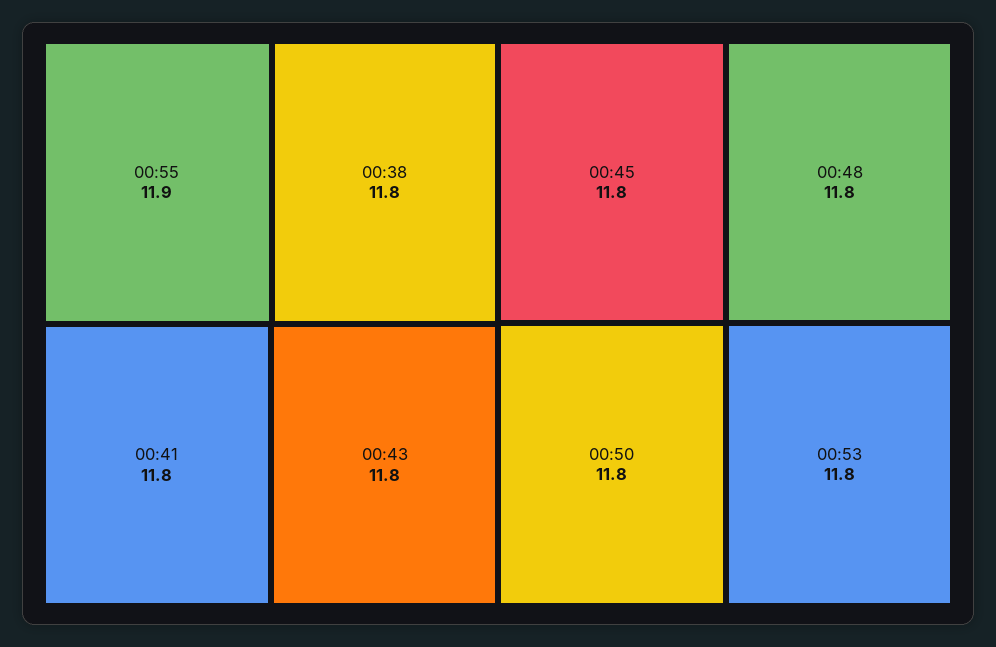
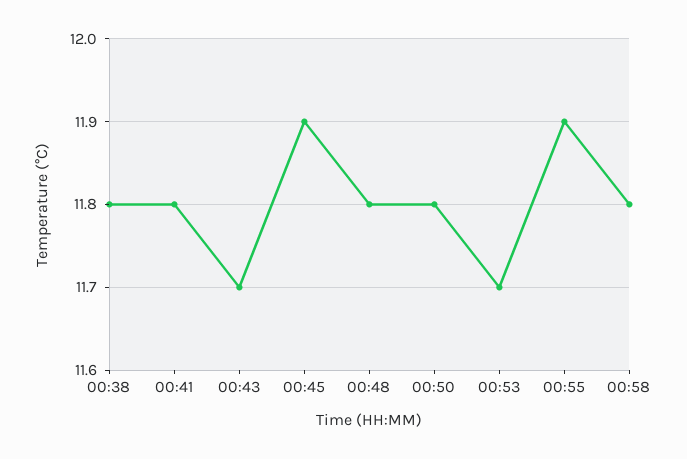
00:43: 11.8 -> 11.7
00:45: 11.8 -> 11.9
00:53: 11.8 -> 11.7
00:58: none -> 11.8

